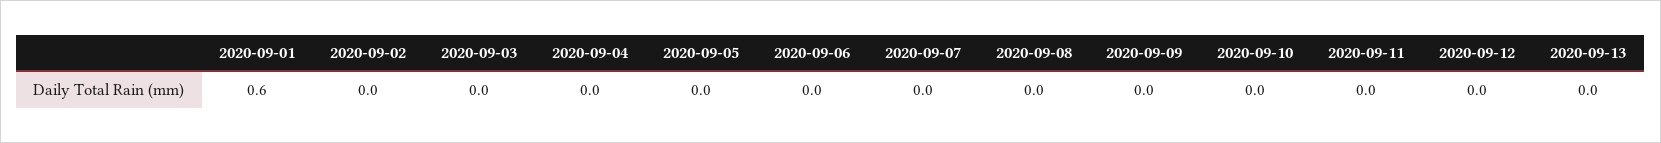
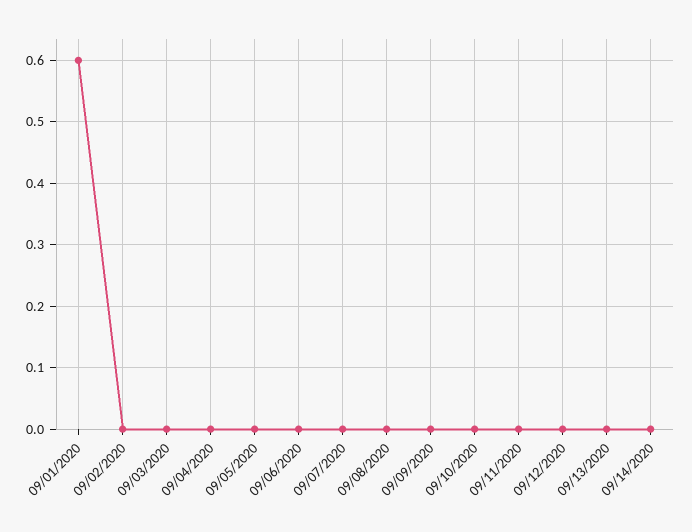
09/14/2020: none -> 0

